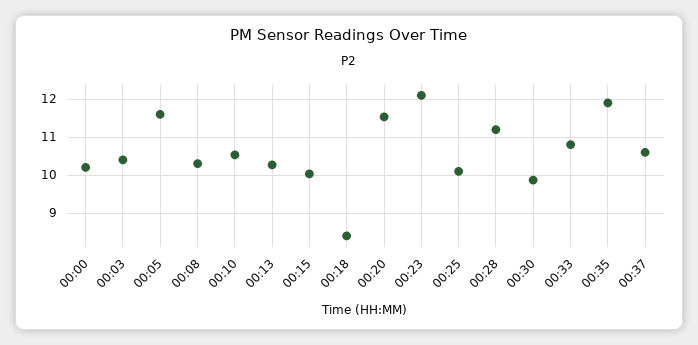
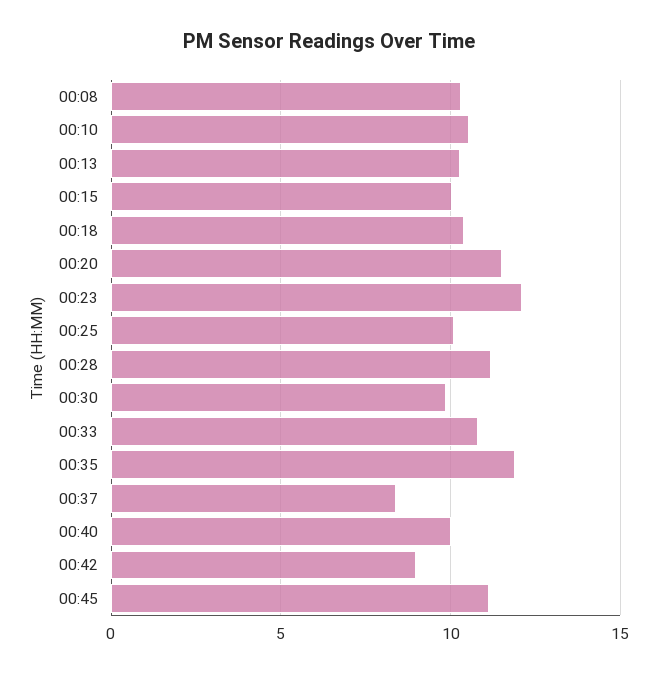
00:00: 10.2 -> none
00:03: 10.4 -> none
00:05: 11.6 -> none
00:18: 8.4 -> 10.5
00:37: 10.6 -> 8.5
00:40: none -> 10
00:42: none -> 9
00:45: none -> 11

